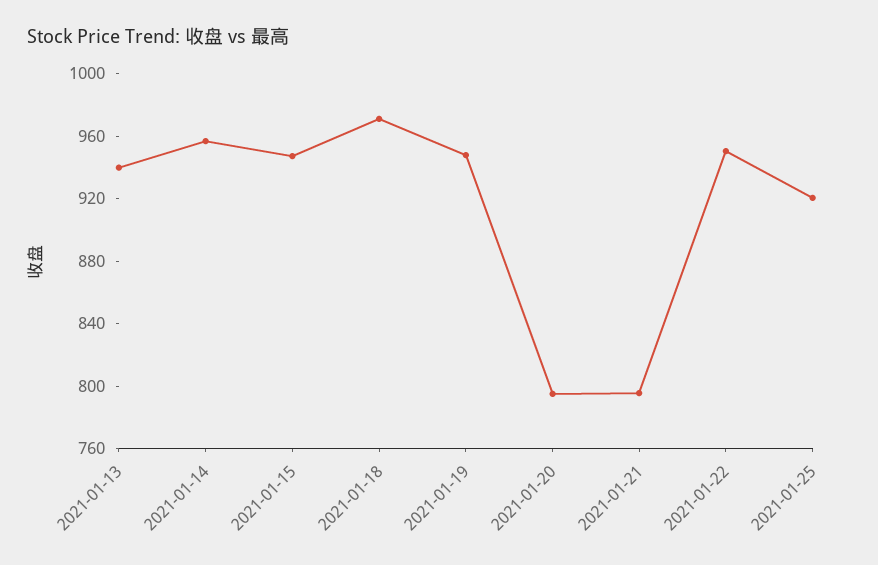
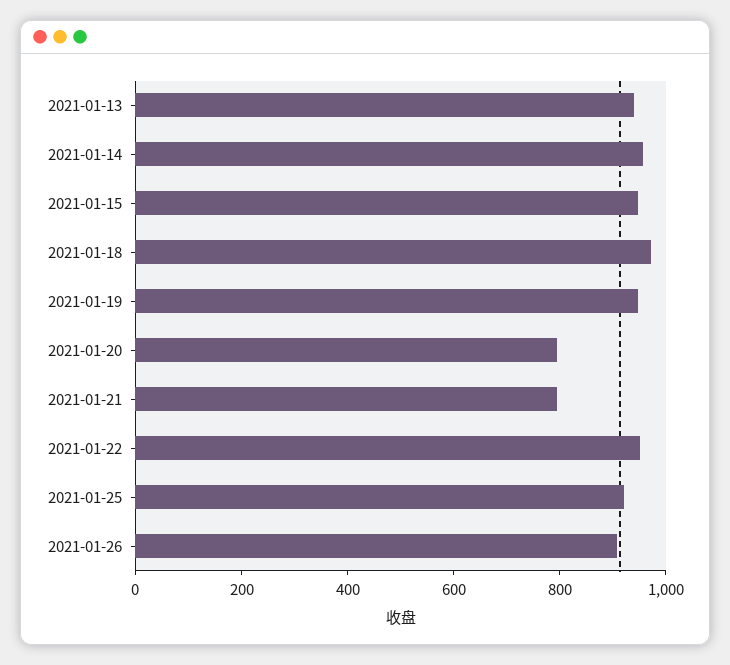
2021-01-26: none -> 900

